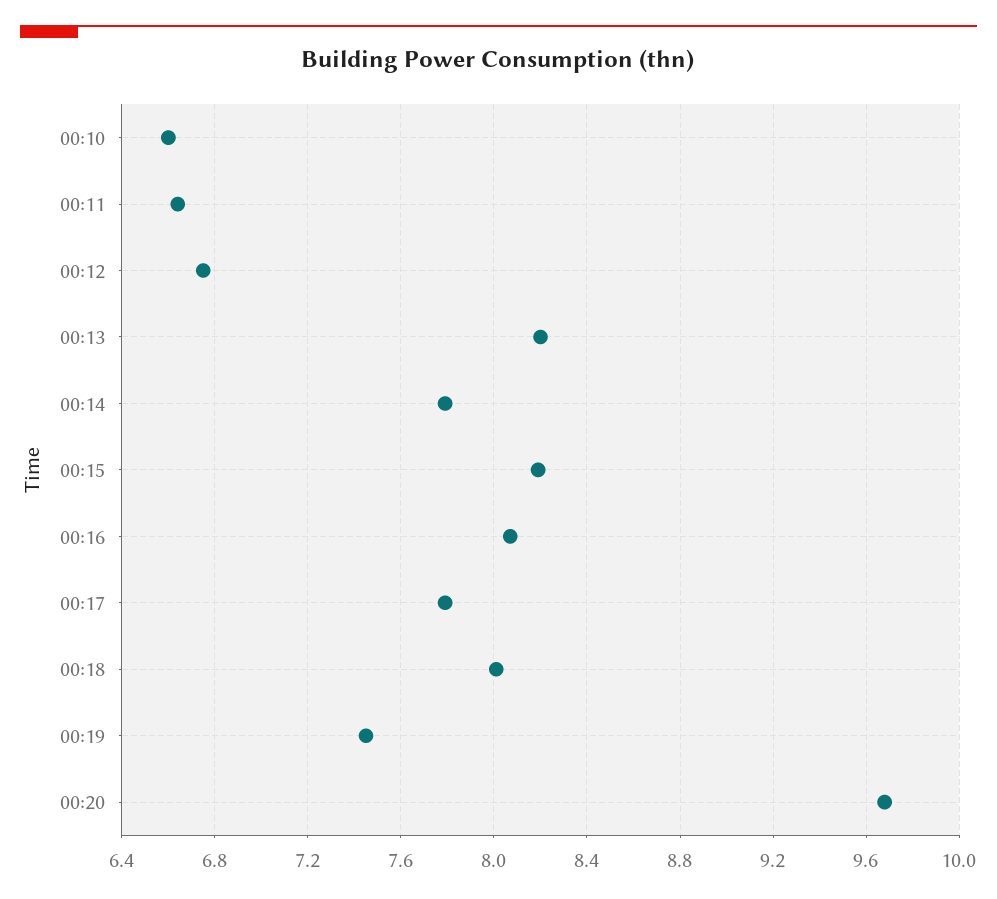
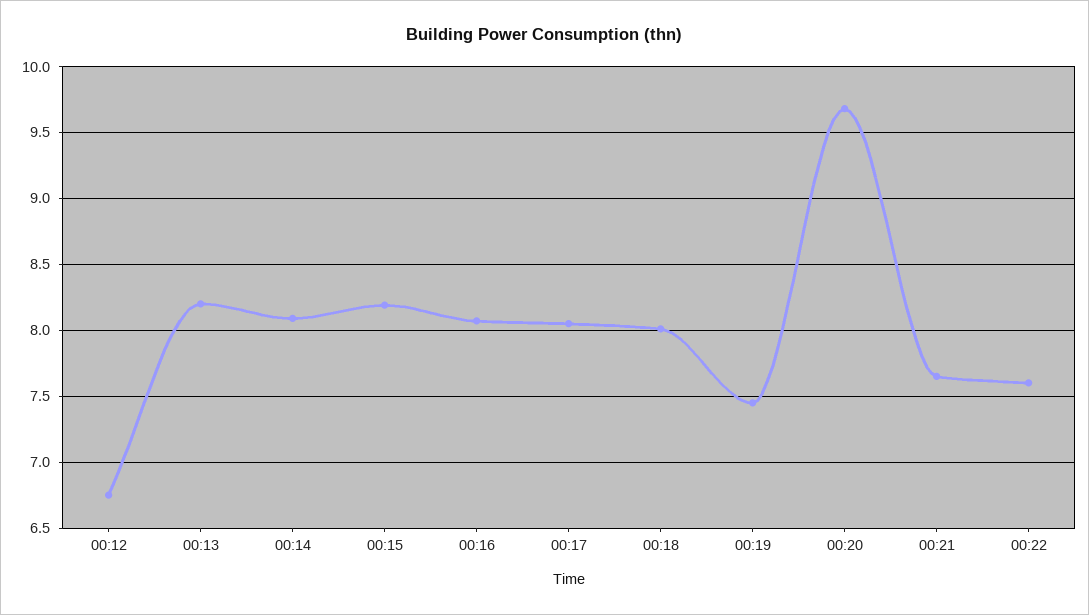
00:10: 6.6 -> none
00:11: 6.65 -> none
00:14: 7.8 -> 8.1
00:17: 7.8 -> 8.05
00:21: none -> 7.65
00:22: none -> 7.6

